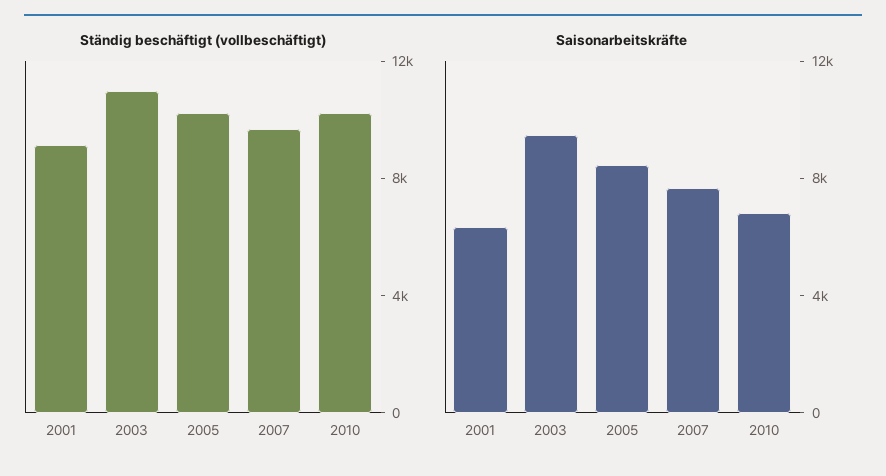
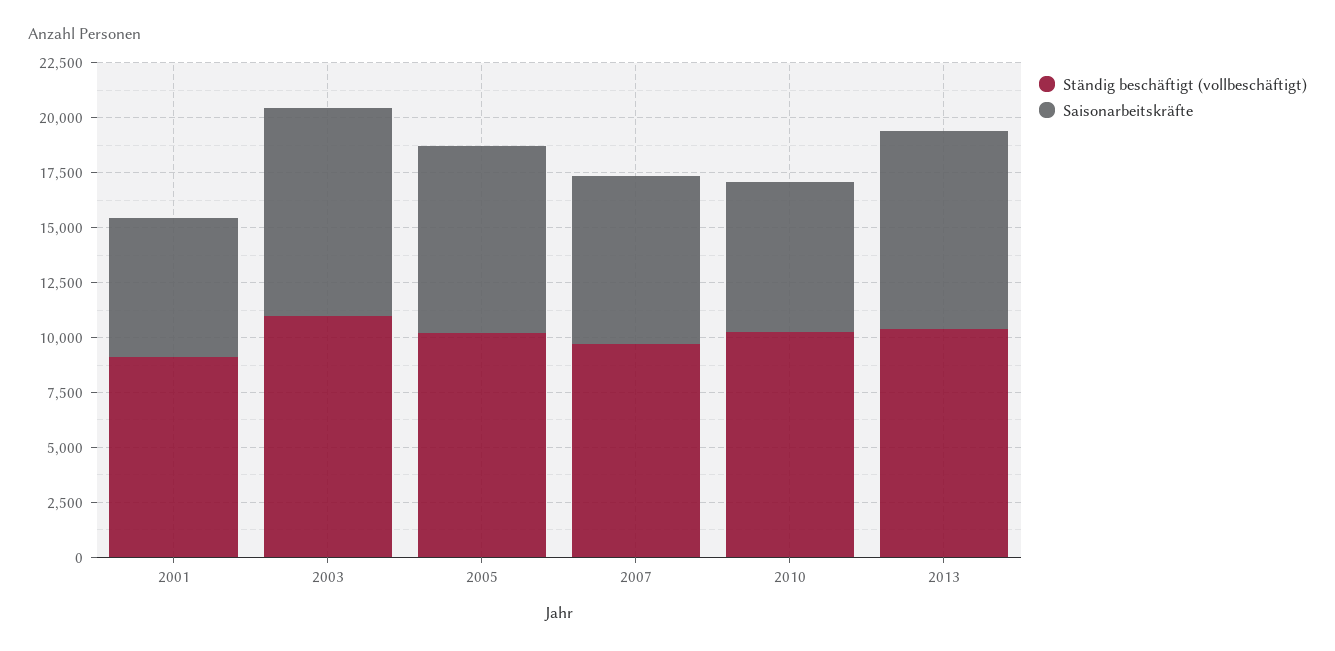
Ständig beschäftigt (vollbeschäftigt), 2013: none -> 10500
Saisonarbeitskräfte, 2013: none -> 9000

